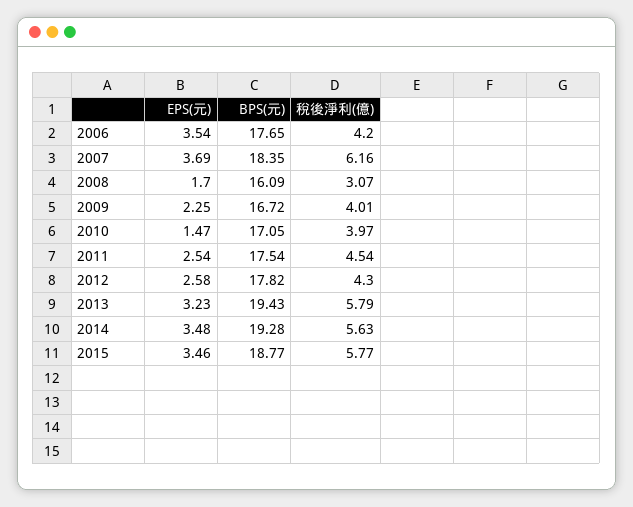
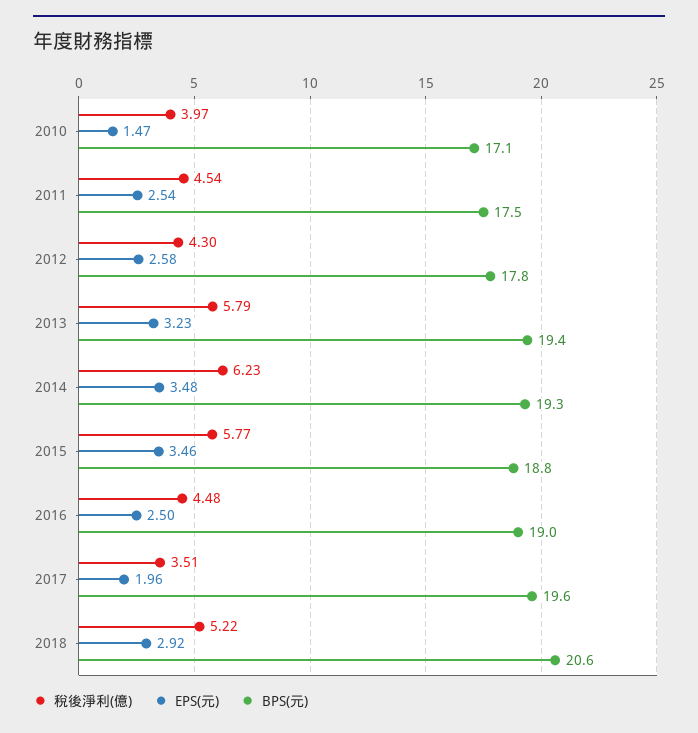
EPS(元), 2006: 3.54 -> none
BPS(元), 2006: 17.65 -> none
稅後淨利(億), 2006: 4.2 -> none
EPS(元), 2007: 3.69 -> none
BPS(元), 2007: 18.35 -> none
稅後淨利(億), 2007: 6.16 -> none
EPS(元), 2008: 1.7 -> none
BPS(元), 2008: 16.09 -> none
稅後淨利(億), 2008: 3.07 -> none
EPS(元), 2009: 2.25 -> none
BPS(元), 2009: 16.72 -> none
稅後淨利(億), 2009: 4.01 -> none
稅後淨利(億), 2014: 5.63 -> 6.23
稅後淨利(億), 2016: none -> 4.48
EPS(元), 2016: none -> 2.5
BPS(元), 2016: none -> 19
稅後淨利(億), 2017: none -> 3.51
EPS(元), 2017: none -> 1.96
BPS(元), 2017: none -> 19.6
稅後淨利(億), 2018: none -> 5.22
EPS(元), 2018: none -> 2.92
BPS(元), 2018: none -> 20.6

